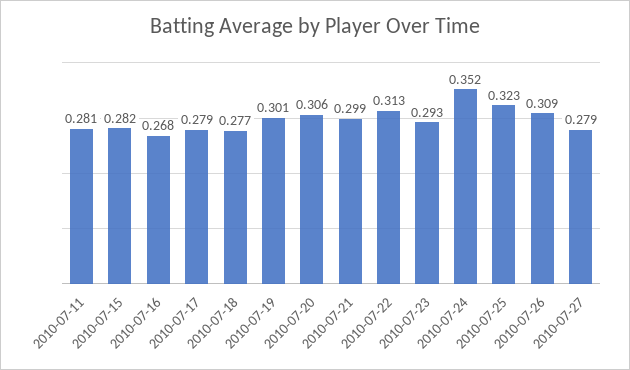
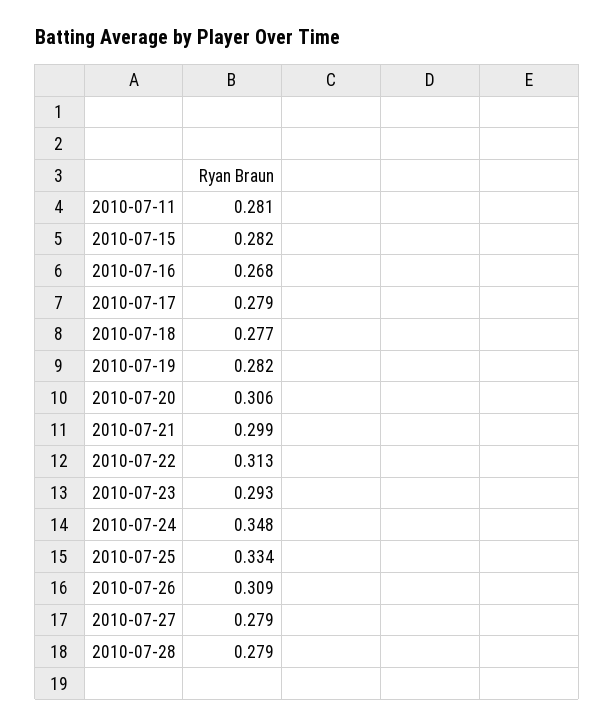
2010-07-19: 0.301 -> 0.282
2010-07-24: 0.352 -> 0.348
2010-07-25: 0.323 -> 0.334
2010-07-28: none -> 0.279

